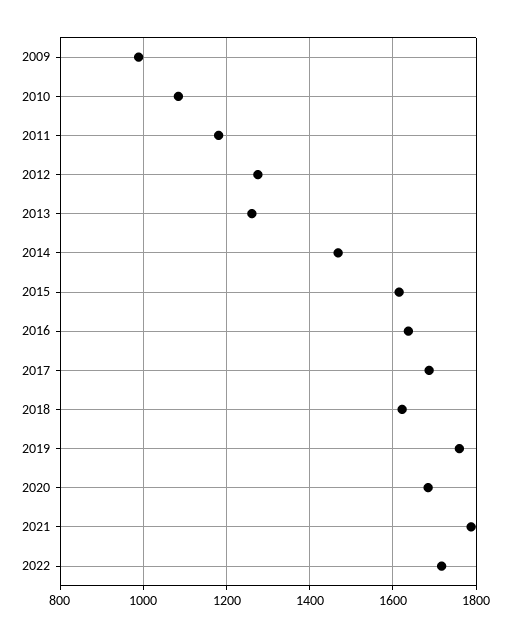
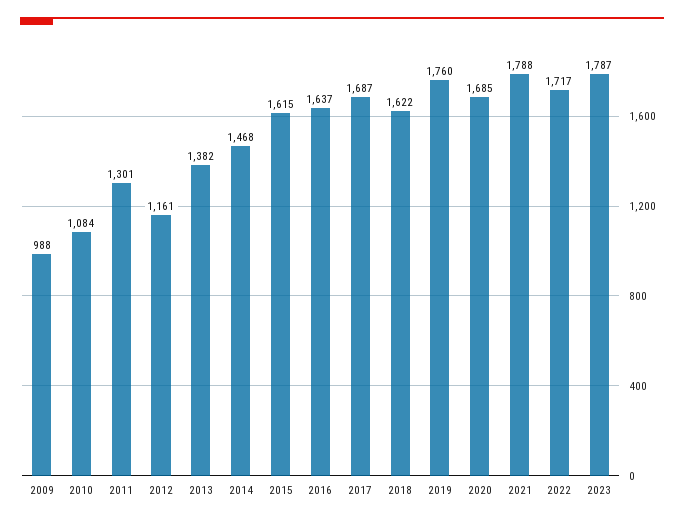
2011: 1180 -> 1301
2012: 1280 -> 1161
2013: 1260 -> 1382
2023: none -> 1787

